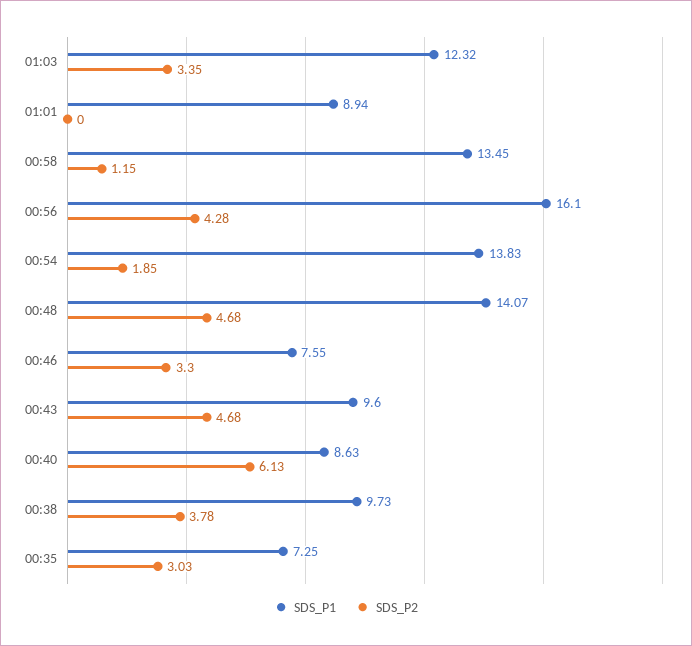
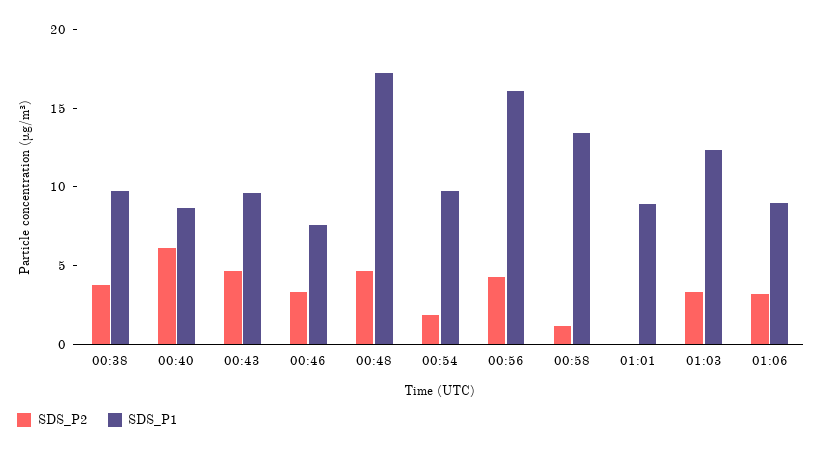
SDS_P1, 00:54: 13.83 -> 10
SDS_P1, 00:48: 14.07 -> 17
SDS_P1, 00:35: 7.25 -> none
SDS_P2, 00:35: 3.03 -> none
SDS_P2, 01:06: none -> 3
SDS_P1, 01:06: none -> 9

